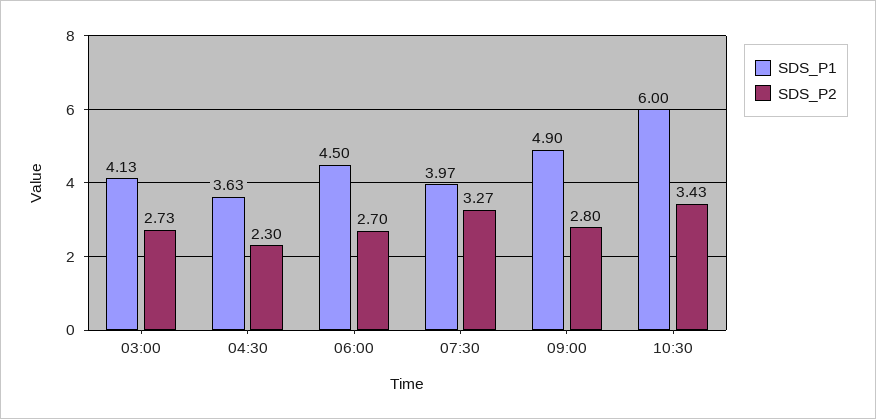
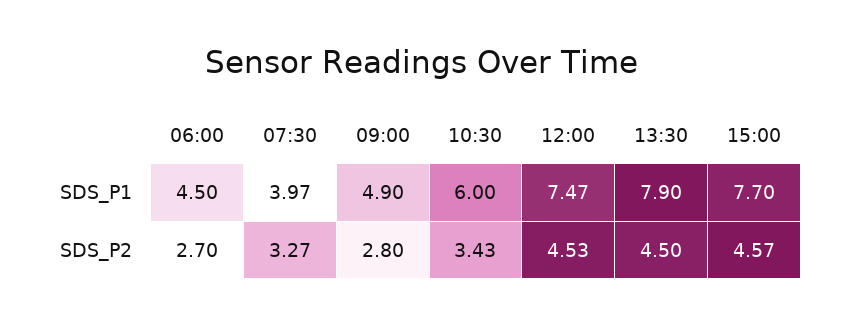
SDS_P1, 03:00: 4.13 -> none
SDS_P2, 03:00: 2.73 -> none
SDS_P1, 04:30: 3.63 -> none
SDS_P2, 04:30: 2.3 -> none
SDS_P1, 12:00: none -> 7.47
SDS_P1, 13:30: none -> 7.9
SDS_P1, 15:00: none -> 7.7
SDS_P2, 12:00: none -> 4.53
SDS_P2, 13:30: none -> 4.5
SDS_P2, 15:00: none -> 4.57

